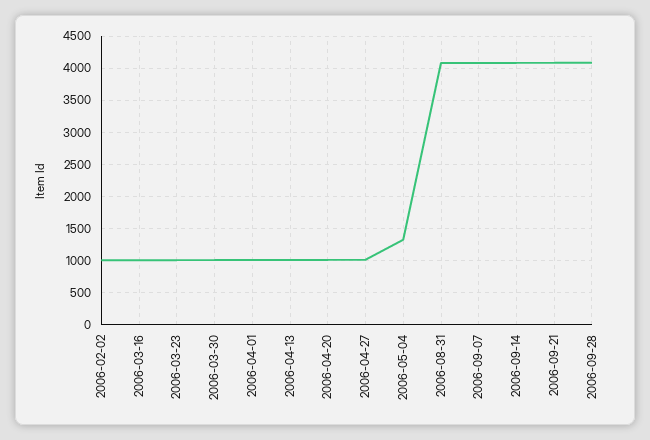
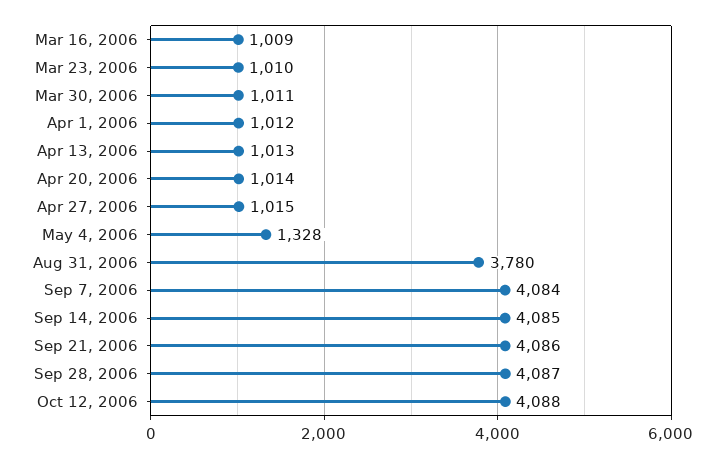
2006-02-02: 1000 -> none
2006-08-31: 4100 -> 3780
Oct 12, 2006: none -> 4088

